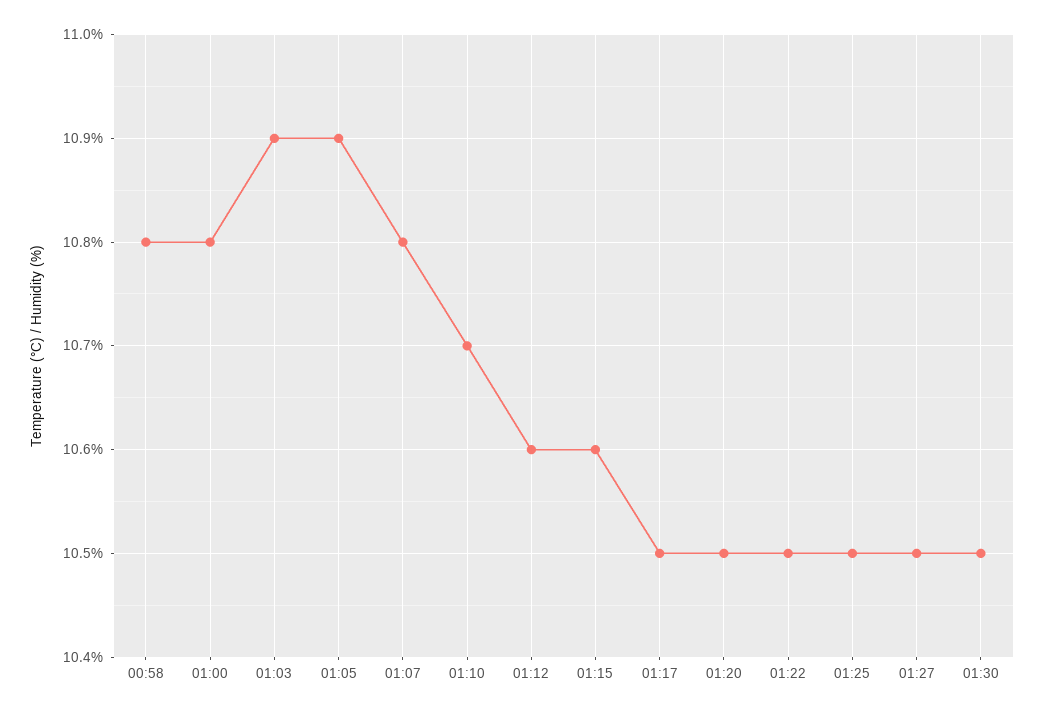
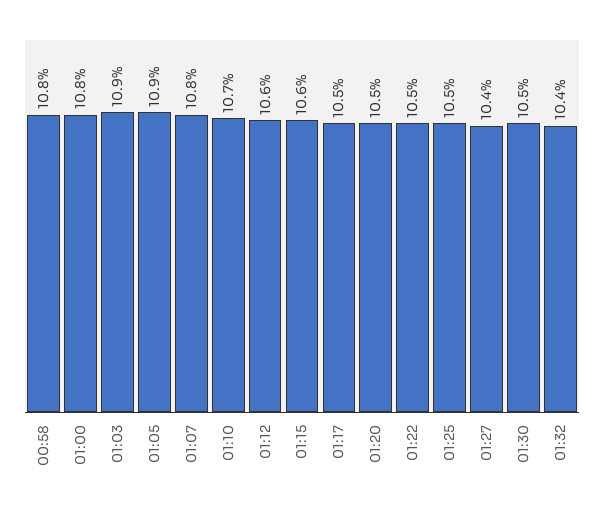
01:27: 10.5 -> 10.4
01:32: none -> 10.4

